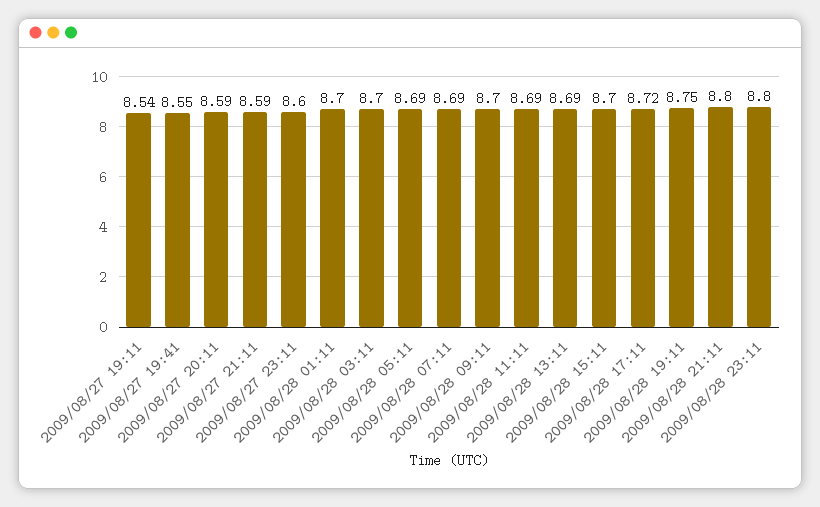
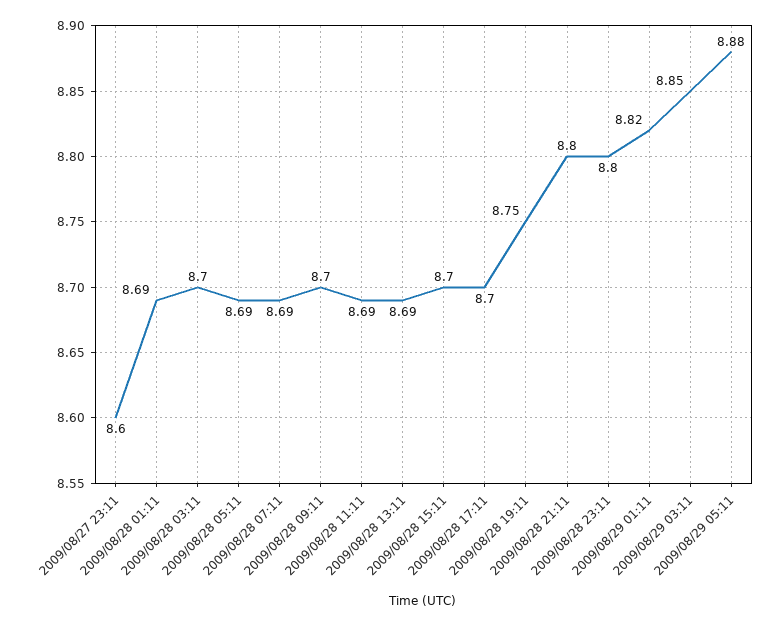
2009/08/27 19:11: 8.54 -> none
2009/08/27 19:41: 8.55 -> none
2009/08/27 20:11: 8.59 -> none
2009/08/27 21:11: 8.59 -> none
2009/08/28 01:11: 8.7 -> 8.69
2009/08/28 17:11: 8.72 -> 8.7
2009/08/29 01:11: none -> 8.82
2009/08/29 03:11: none -> 8.85
2009/08/29 05:11: none -> 8.88

